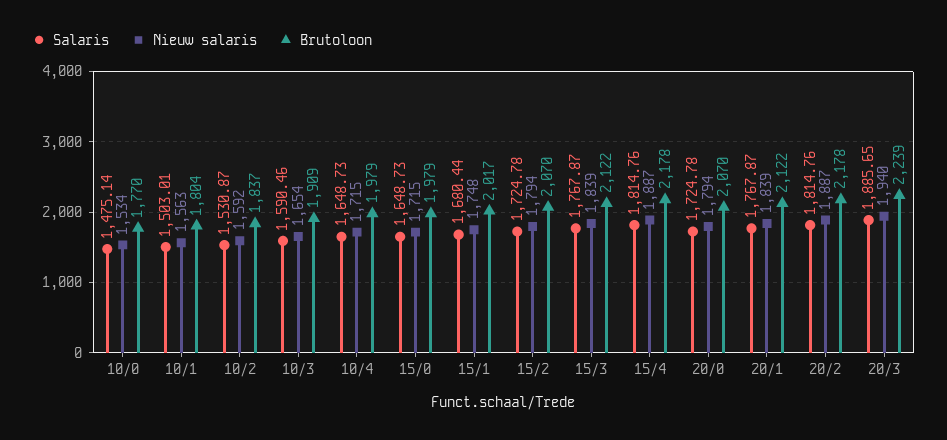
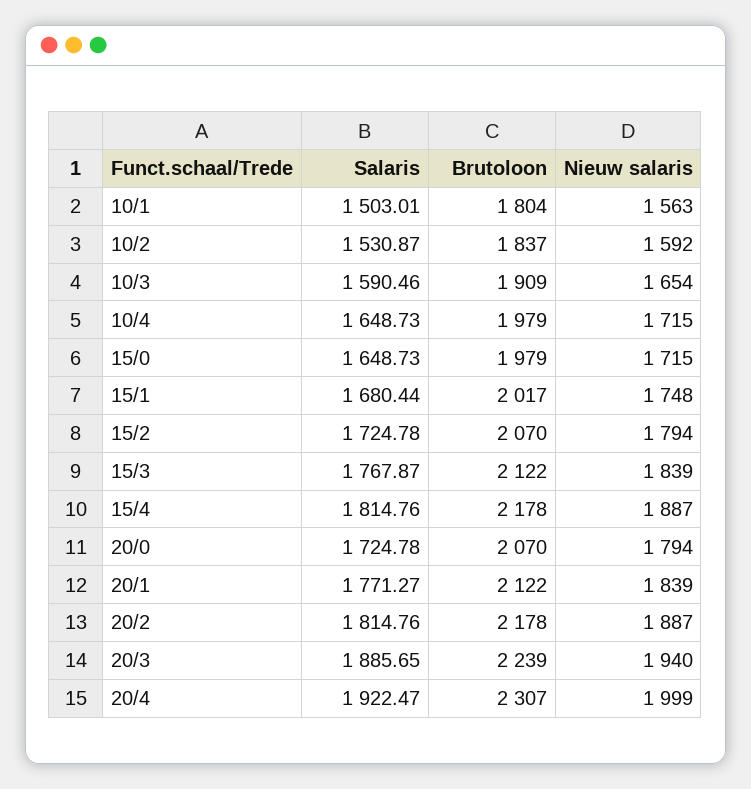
Salaris, 10/0: 1475.14 -> none
Nieuw salaris, 10/0: 1534 -> none
Brutoloon, 10/0: 1770 -> none
Salaris, 20/1: 1767.87 -> 1771.27
Salaris, 20/4: none -> 1922.47
Brutoloon, 20/4: none -> 2307
Nieuw salaris, 20/4: none -> 1999

